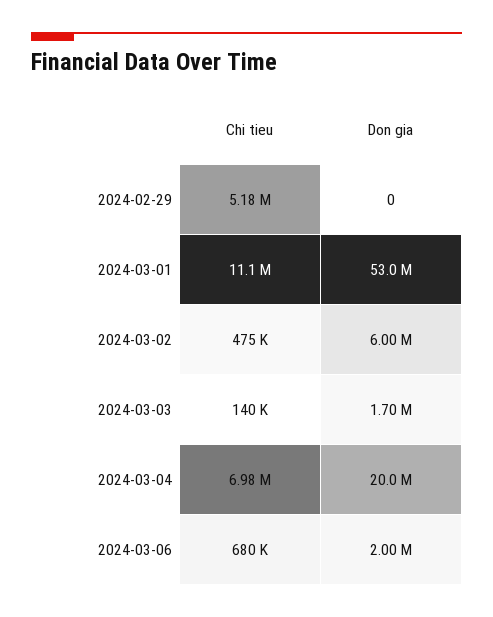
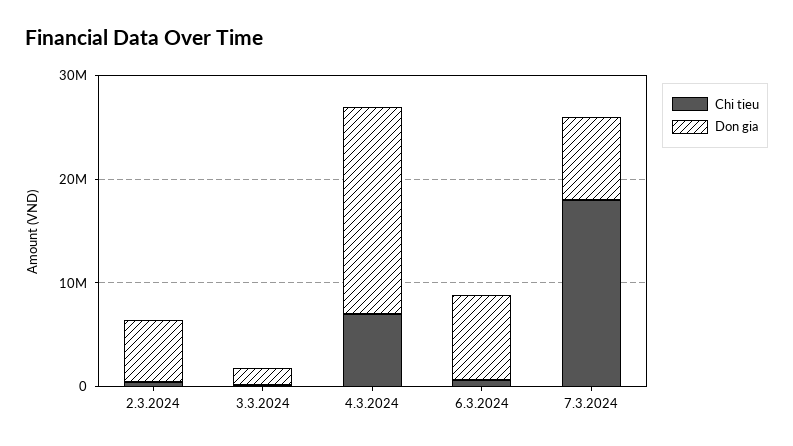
Chi tieu, 2024-02-29: 5180000 -> none
Don gia, 2024-02-29: 0 -> none
Chi tieu, 2024-03-01: 11100000 -> none
Don gia, 2024-03-01: 53000000 -> none
Don gia, 2024-03-06: 2000000 -> 8000000
Chi tieu, 7.3.2024: none -> 18000000
Don gia, 7.3.2024: none -> 8000000

